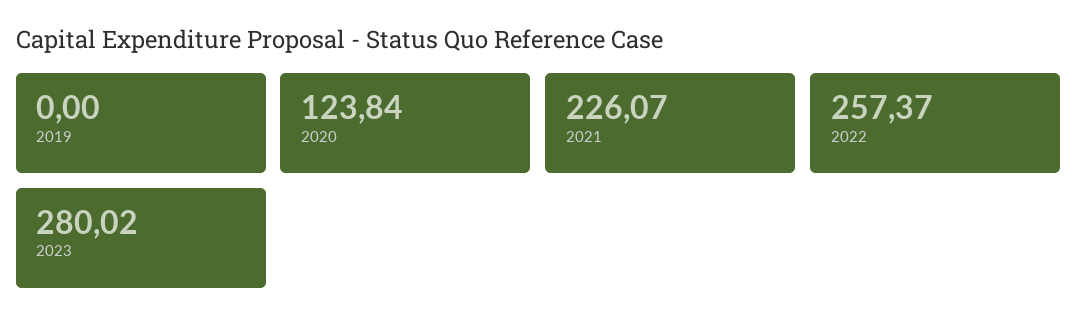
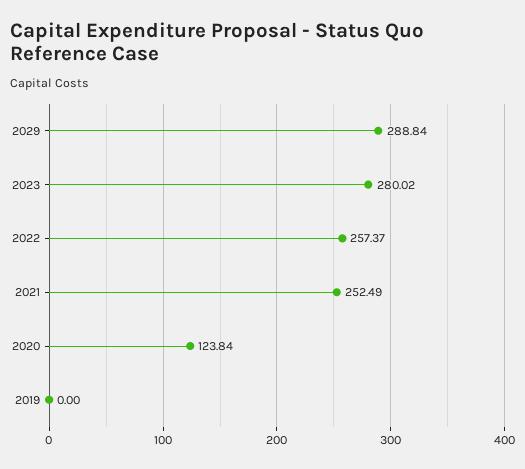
2021: 226.07 -> 252.49
2029: none -> 288.84

